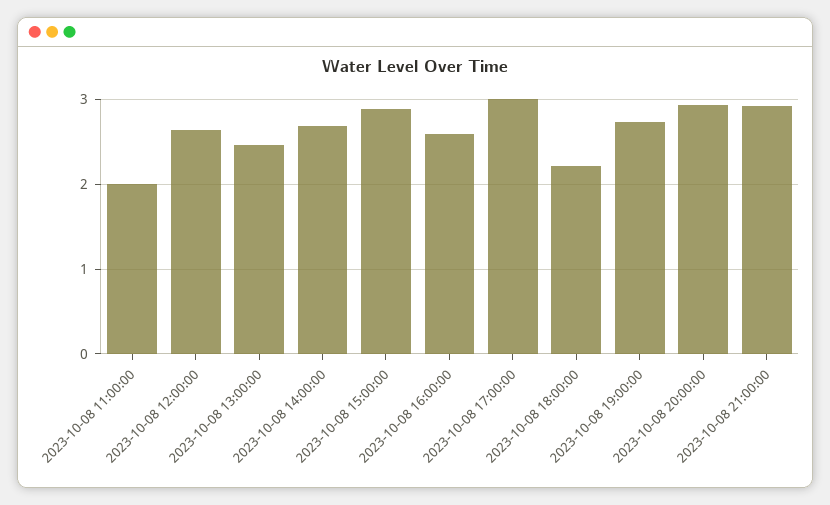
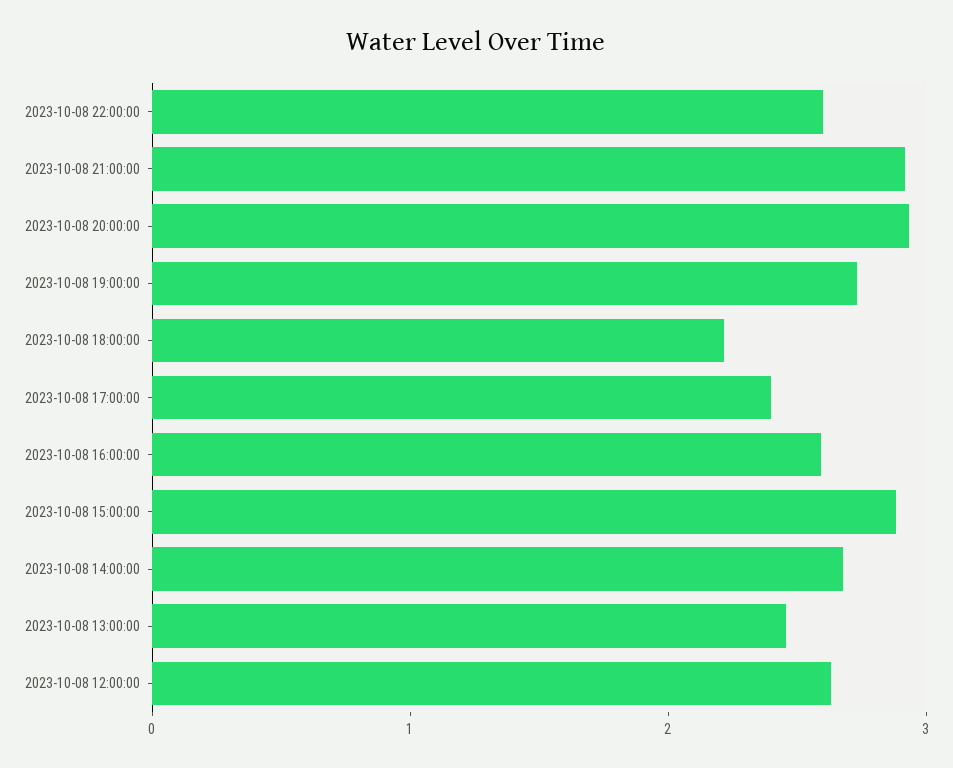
2023-10-08 11:00:00: 2 -> none
2023-10-08 17:00:00: 3 -> 2.4
2023-10-08 22:00:00: none -> 2.6

